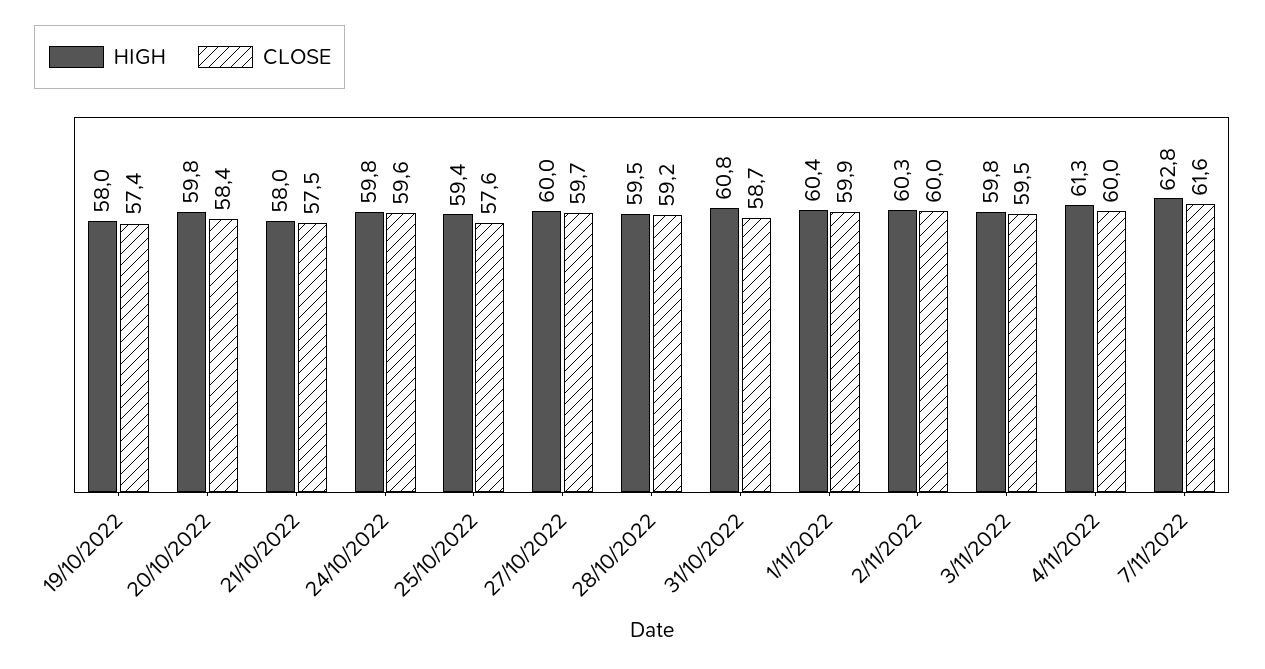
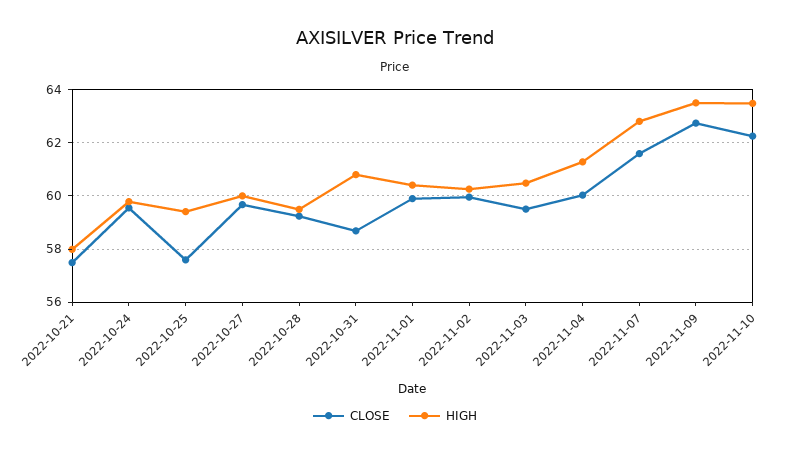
HIGH, 19/10/2022: 58 -> none
CLOSE, 19/10/2022: 57.4 -> none
HIGH, 20/10/2022: 59.8 -> none
CLOSE, 20/10/2022: 58.4 -> none
HIGH, 3/11/2022: 59.8 -> 60.5
CLOSE, 2022-11-09: none -> 62.75
HIGH, 2022-11-09: none -> 63.5
CLOSE, 2022-11-10: none -> 62.25
HIGH, 2022-11-10: none -> 63.5

